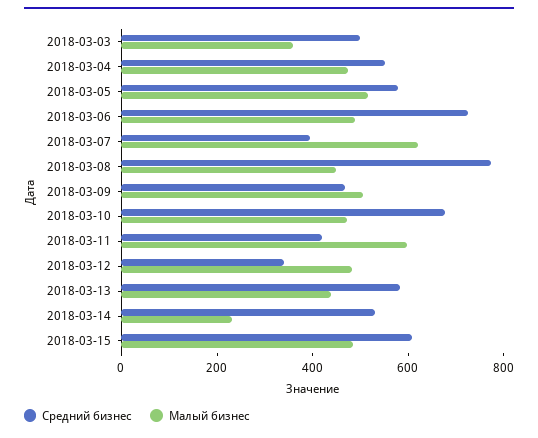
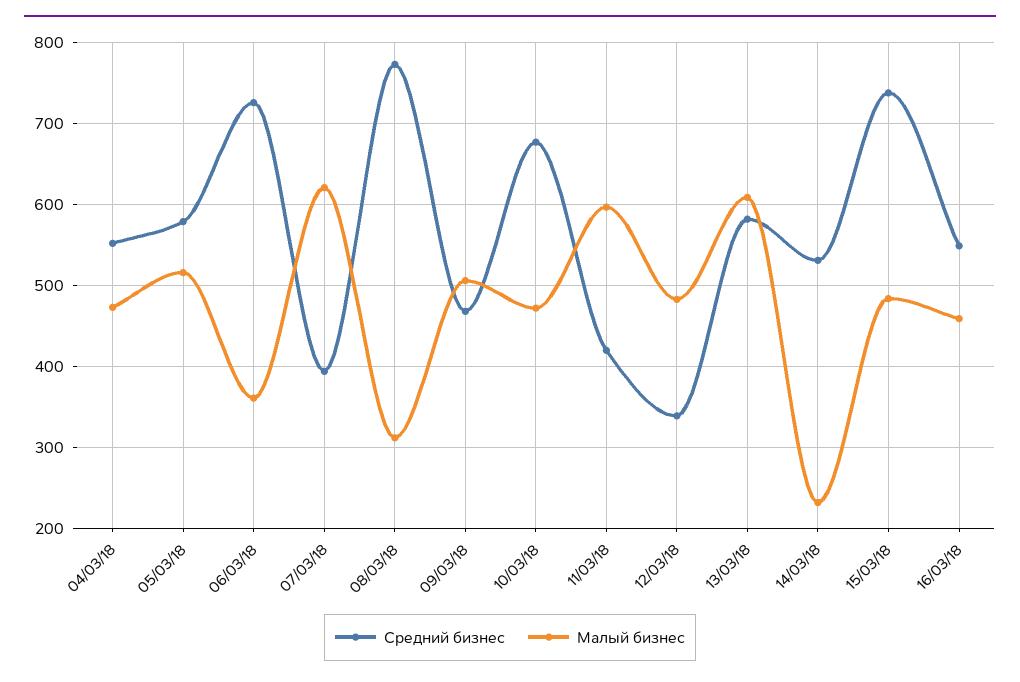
Средний бизнес, 2018-03-03: 500 -> none
Малый бизнес, 2018-03-03: 350 -> none
Малый бизнес, 2018-03-06: 500 -> 360
Малый бизнес, 2018-03-08: 450 -> 310
Малый бизнес, 2018-03-13: 450 -> 610
Средний бизнес, 2018-03-15: 600 -> 740
Средний бизнес, 16/03/18: none -> 550
Малый бизнес, 16/03/18: none -> 460

